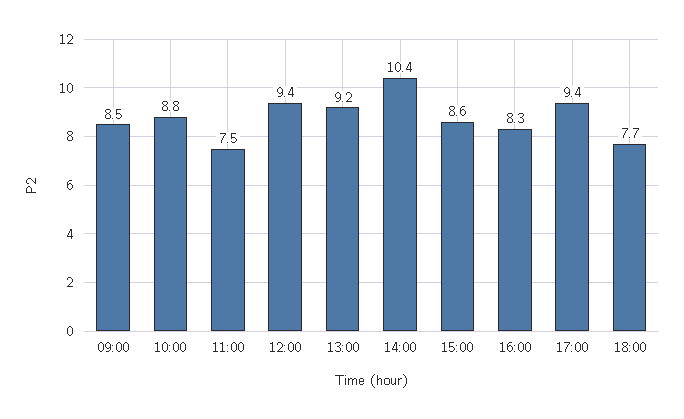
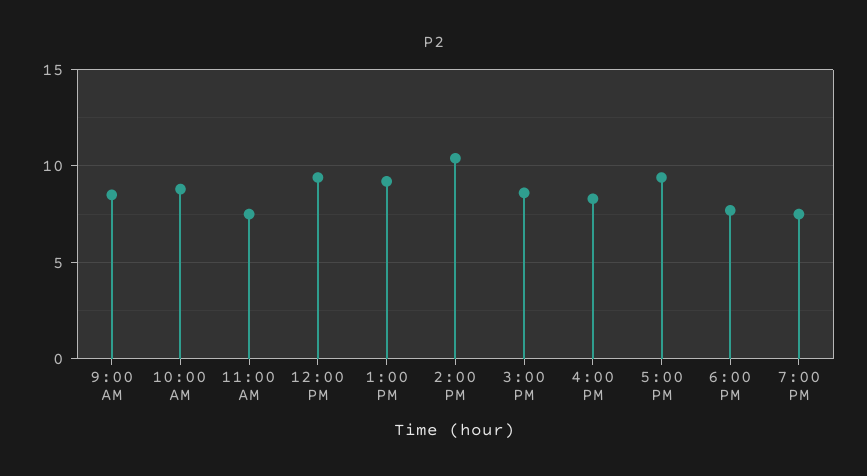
7:00 PM: none -> 7.5

